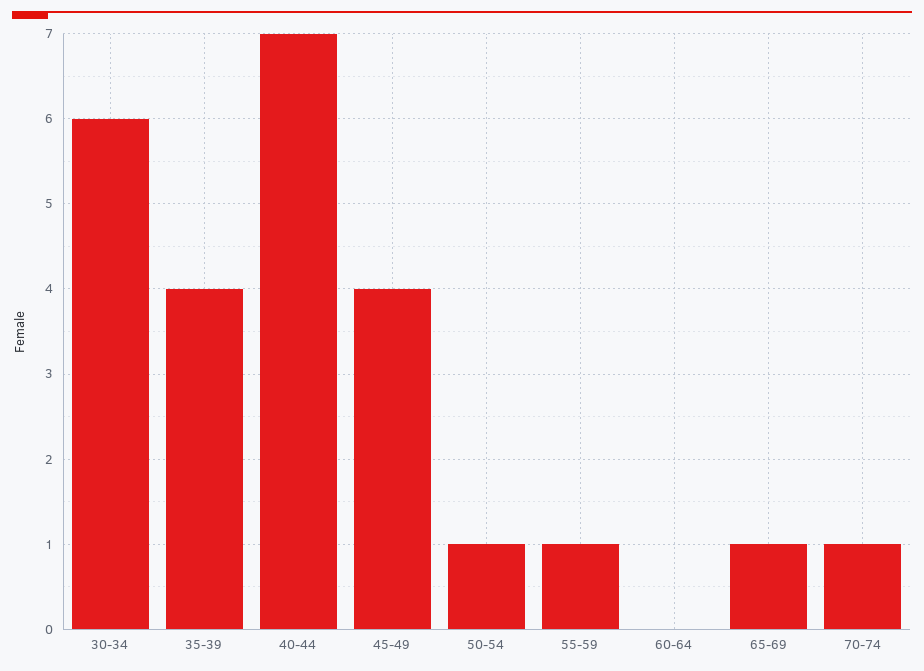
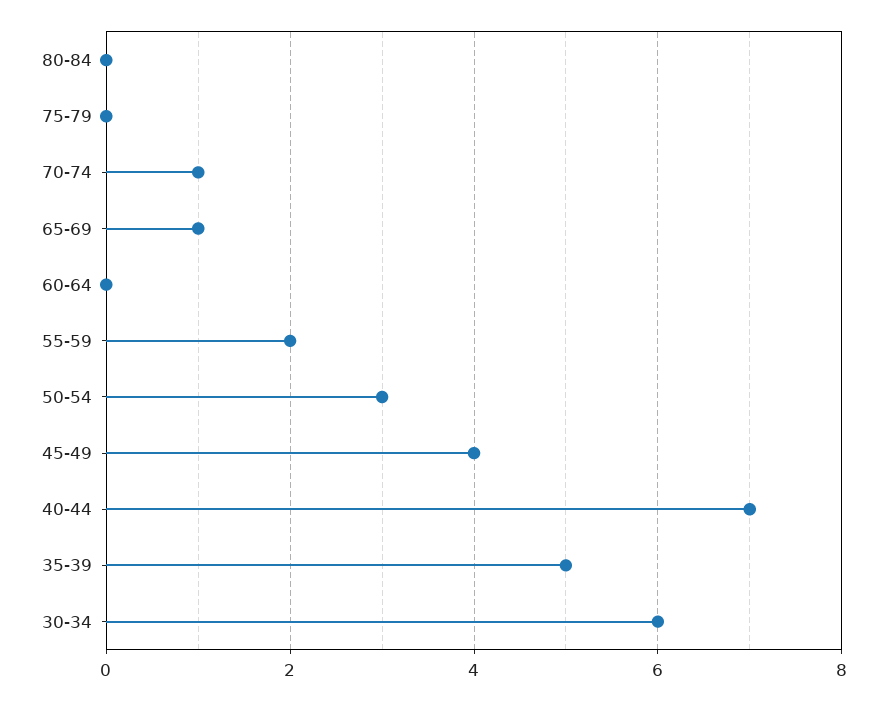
35-39: 4 -> 5
50-54: 1 -> 3
55-59: 1 -> 2
80-84: none -> 0
75-79: none -> 0

